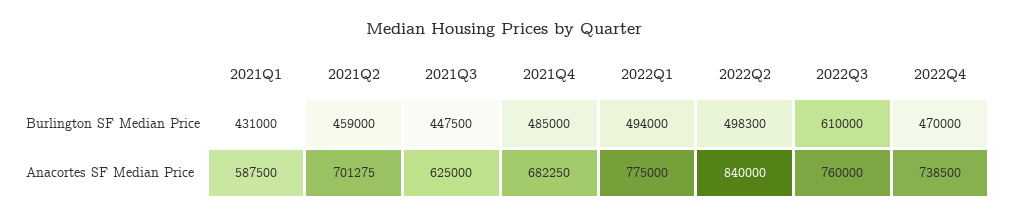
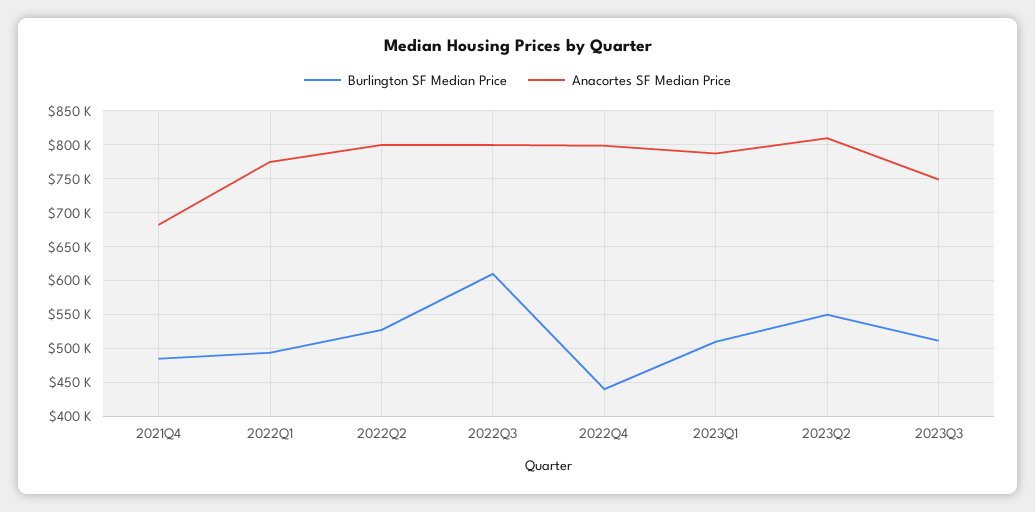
Burlington SF Median Price, 2021Q1: 431000 -> none
Burlington SF Median Price, 2021Q2: 459000 -> none
Burlington SF Median Price, 2021Q3: 447500 -> none
Burlington SF Median Price, 2022Q2: 498300 -> 530000
Burlington SF Median Price, 2022Q4: 470000 -> 440000
Anacortes SF Median Price, 2021Q1: 587500 -> none
Anacortes SF Median Price, 2021Q2: 701275 -> none
Anacortes SF Median Price, 2021Q3: 625000 -> none
Anacortes SF Median Price, 2022Q2: 840000 -> 800000
Anacortes SF Median Price, 2022Q3: 760000 -> 800000
Anacortes SF Median Price, 2022Q4: 738500 -> 800000
Burlington SF Median Price, 2023Q1: none -> 510000
Anacortes SF Median Price, 2023Q1: none -> 790000
Burlington SF Median Price, 2023Q2: none -> 550000
Anacortes SF Median Price, 2023Q2: none -> 810000
Burlington SF Median Price, 2023Q3: none -> 510000
Anacortes SF Median Price, 2023Q3: none -> 750000

